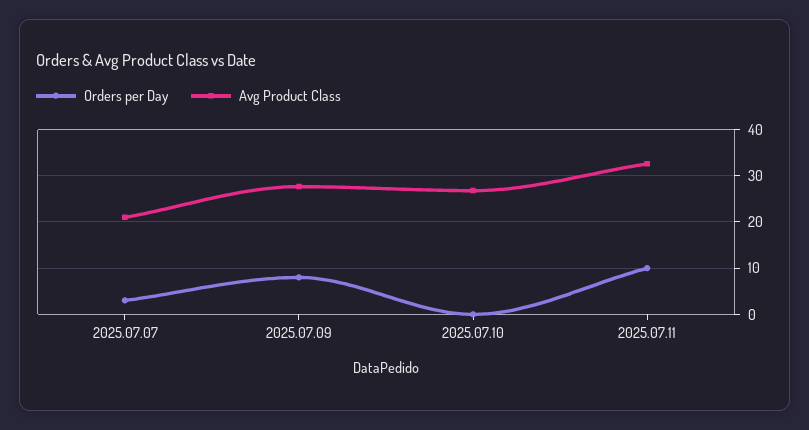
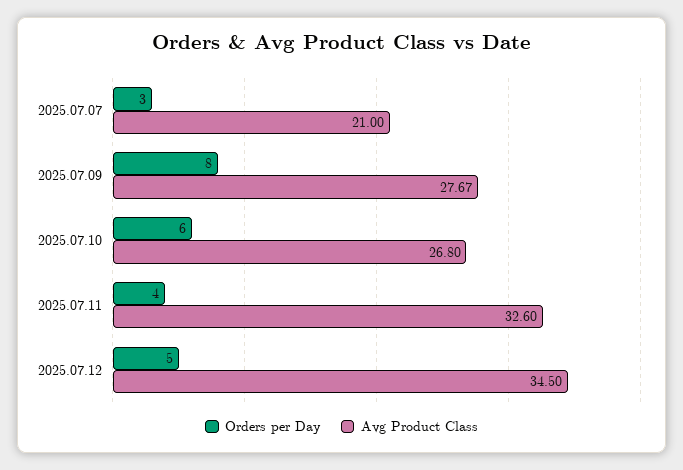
Orders per Day, 2025.07.10: 0 -> 6
Orders per Day, 2025.07.11: 10 -> 4
Orders per Day, 2025.07.12: none -> 5
Avg Product Class, 2025.07.12: none -> 34.5

